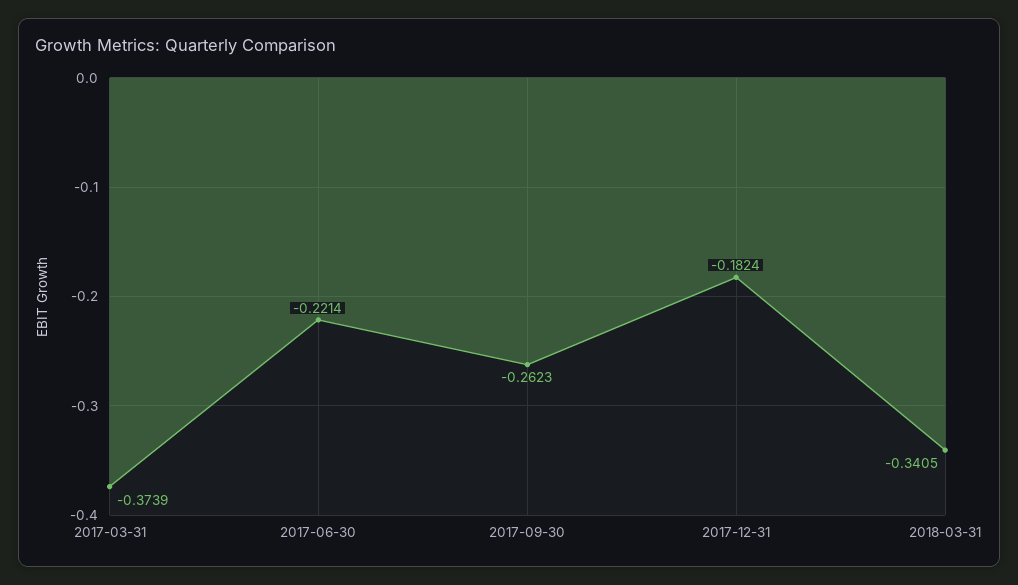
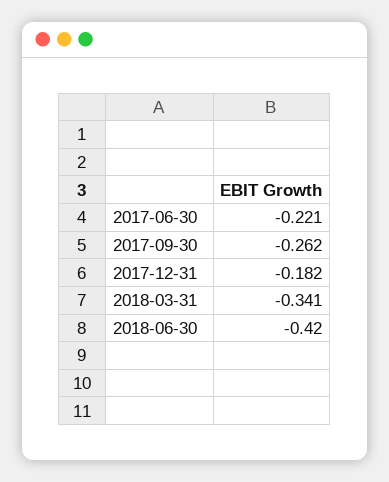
2017-03-31: -0.3739 -> none
2018-06-30: none -> -0.42

